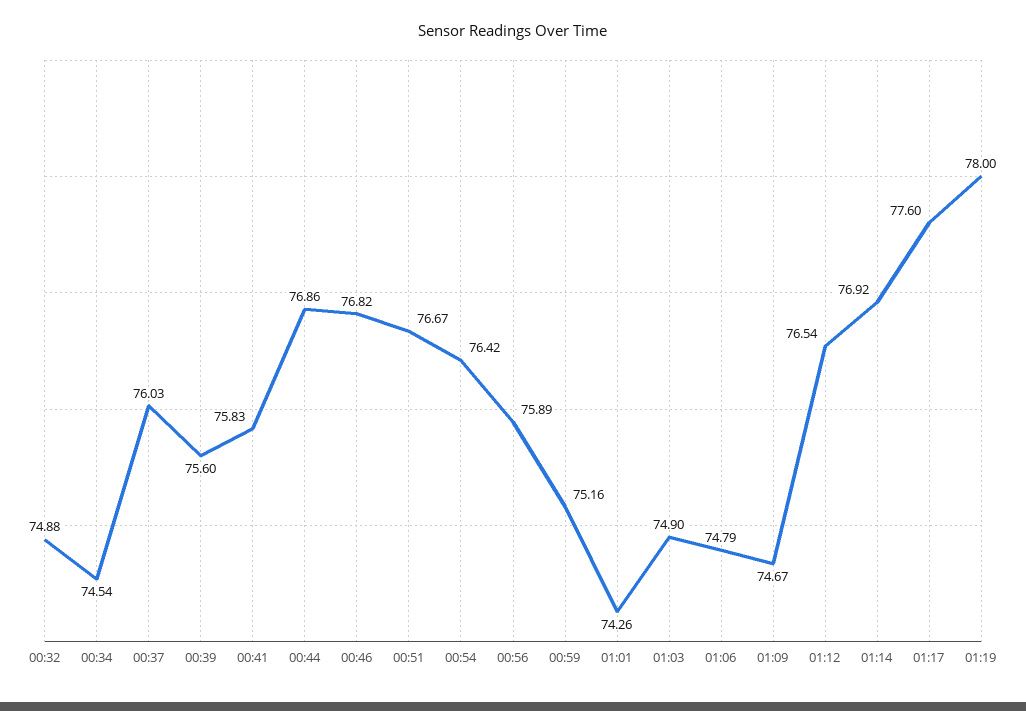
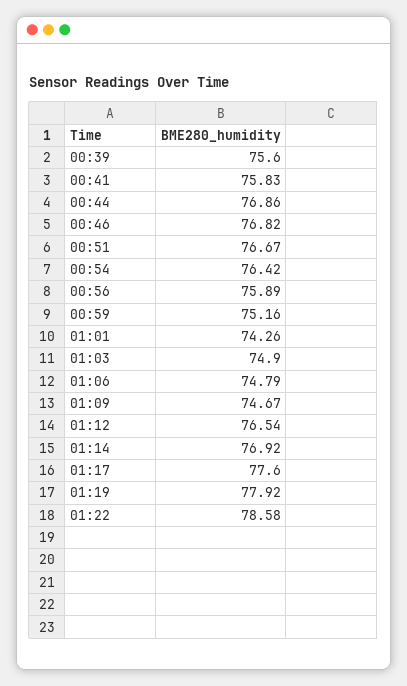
00:32: 74.88 -> none
00:34: 74.54 -> none
00:37: 76.03 -> none
01:19: 78 -> 77.92
01:22: none -> 78.58

